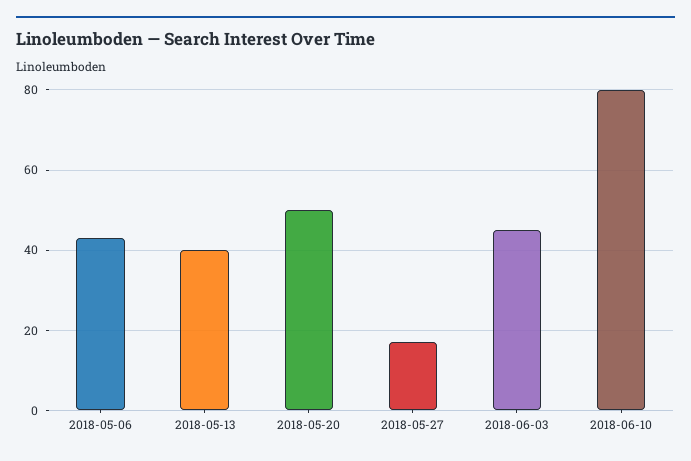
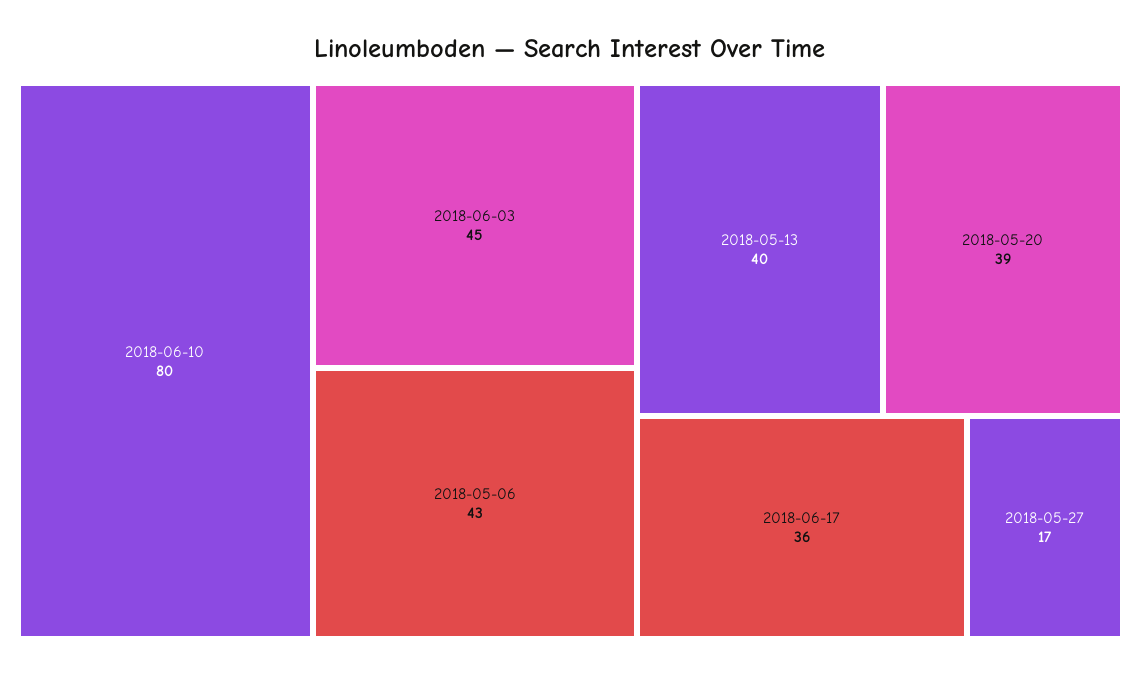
2018-05-20: 50 -> 39
2018-06-17: none -> 36

